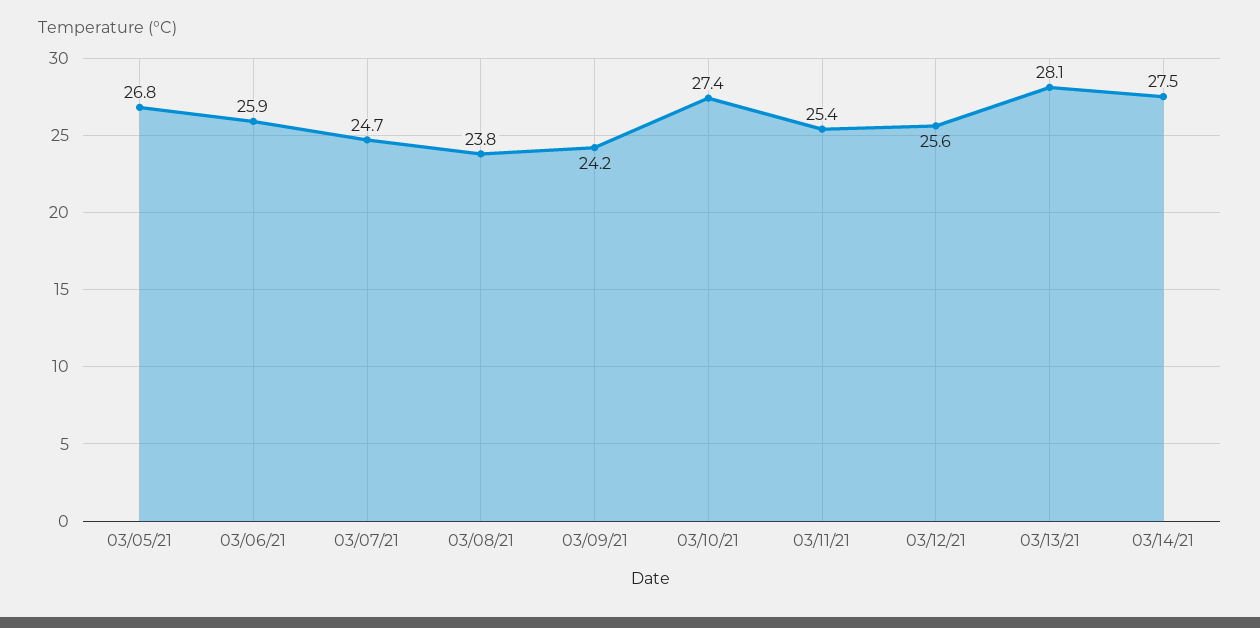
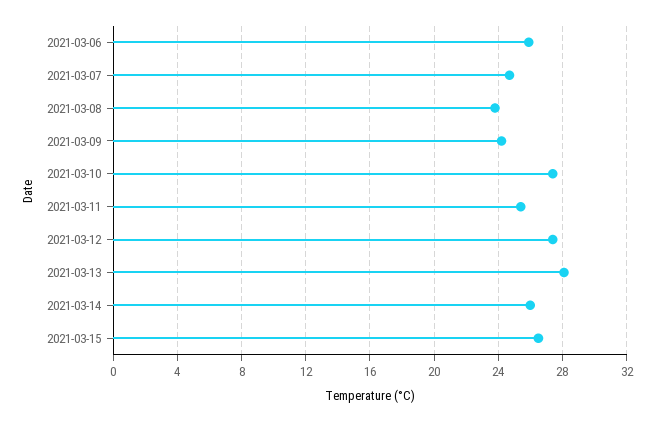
03/05/21: 26.8 -> none
03/12/21: 25.6 -> 27.5
03/14/21: 27.5 -> 26
2021-03-15: none -> 26.5

